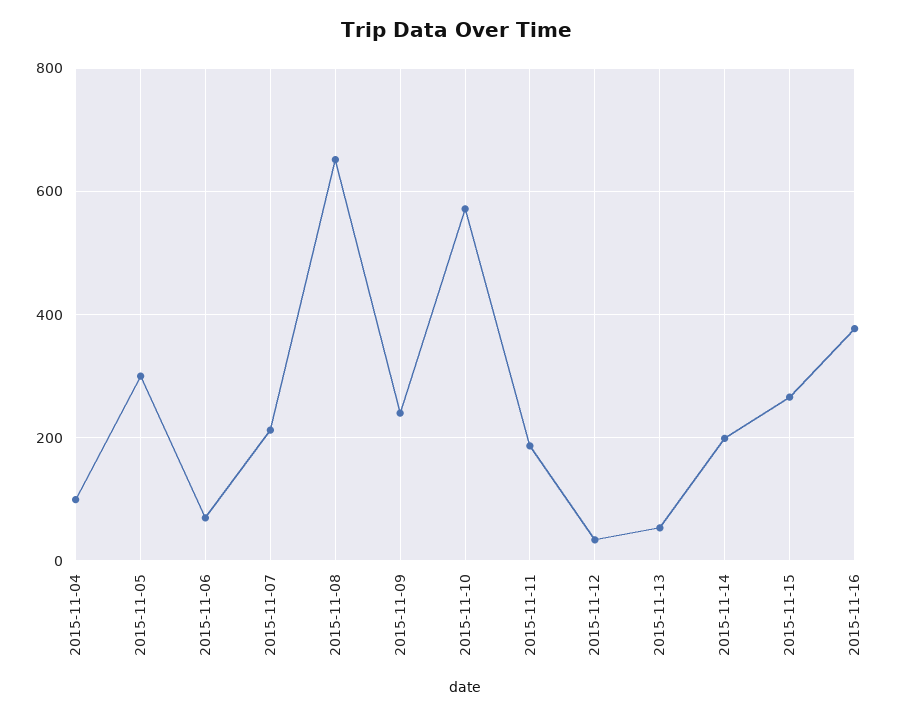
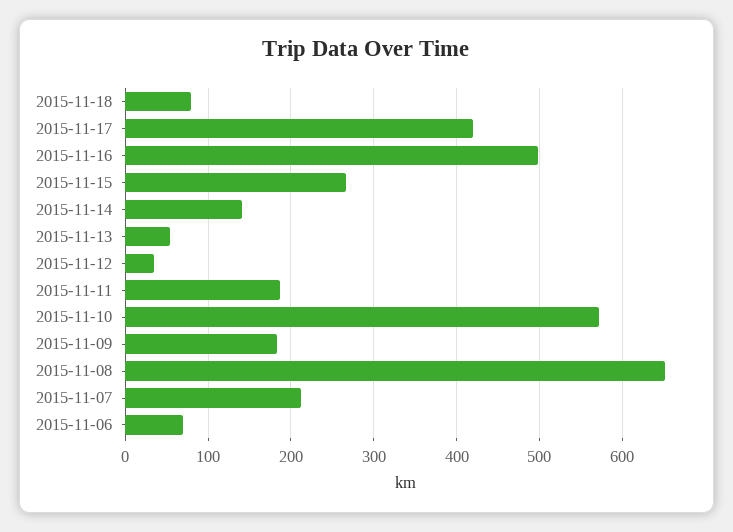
2015-11-04: 100 -> none
2015-11-05: 300 -> none
2015-11-09: 240 -> 180
2015-11-14: 200 -> 140
2015-11-16: 380 -> 500
2015-11-18: none -> 80
2015-11-17: none -> 420

